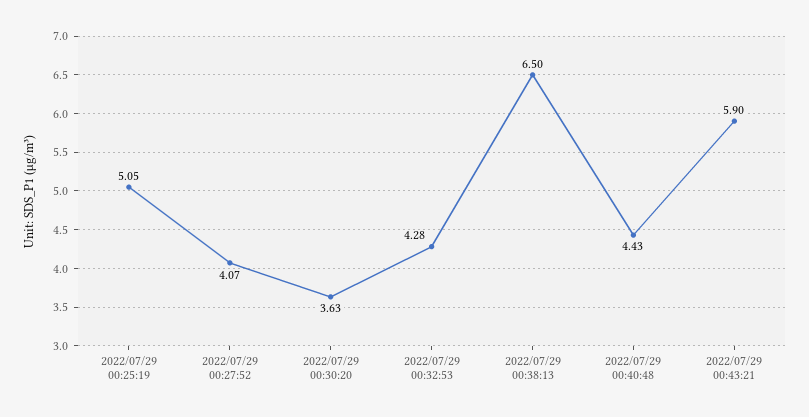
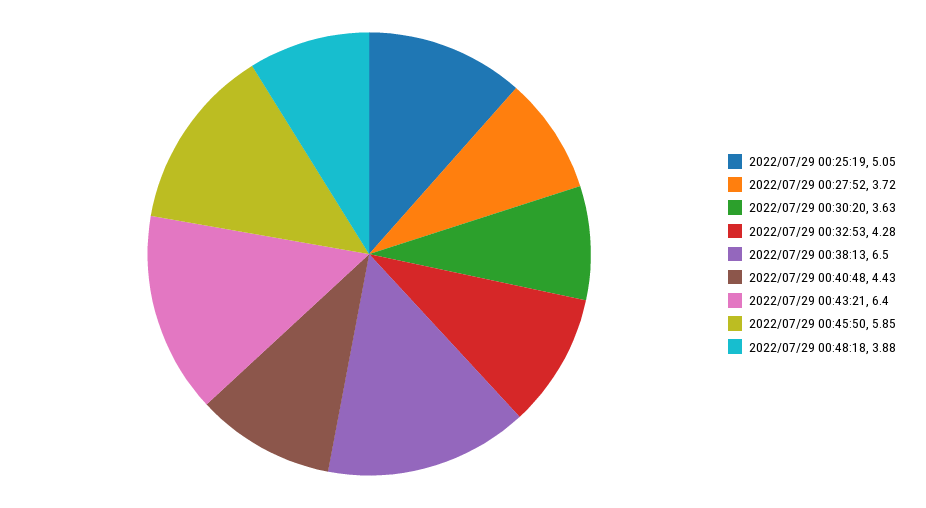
2022/07/29 00:27:52: 4.07 -> 3.72
2022/07/29 00:43:21: 5.9 -> 6.4
2022/07/29 00:45:50: none -> 5.85
2022/07/29 00:48:18: none -> 3.88

